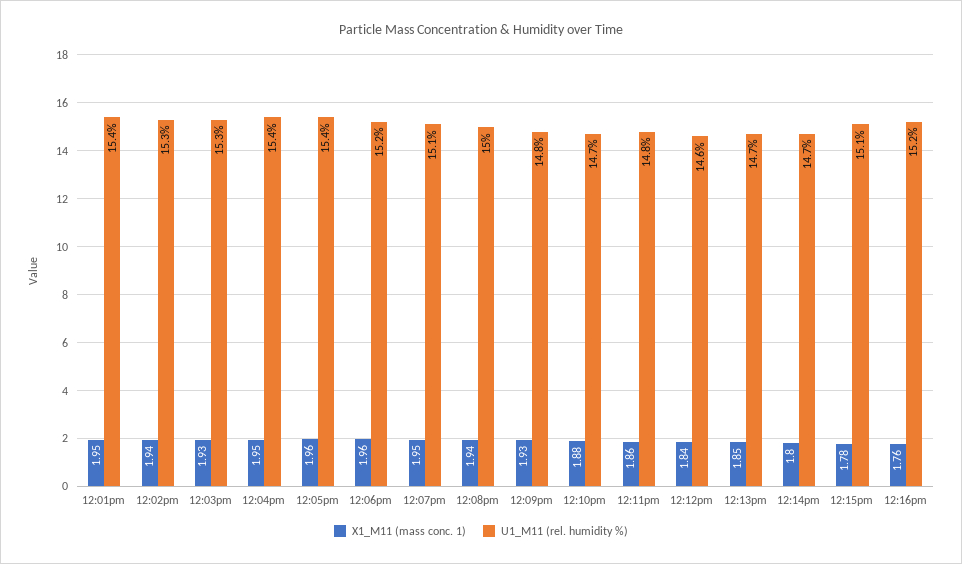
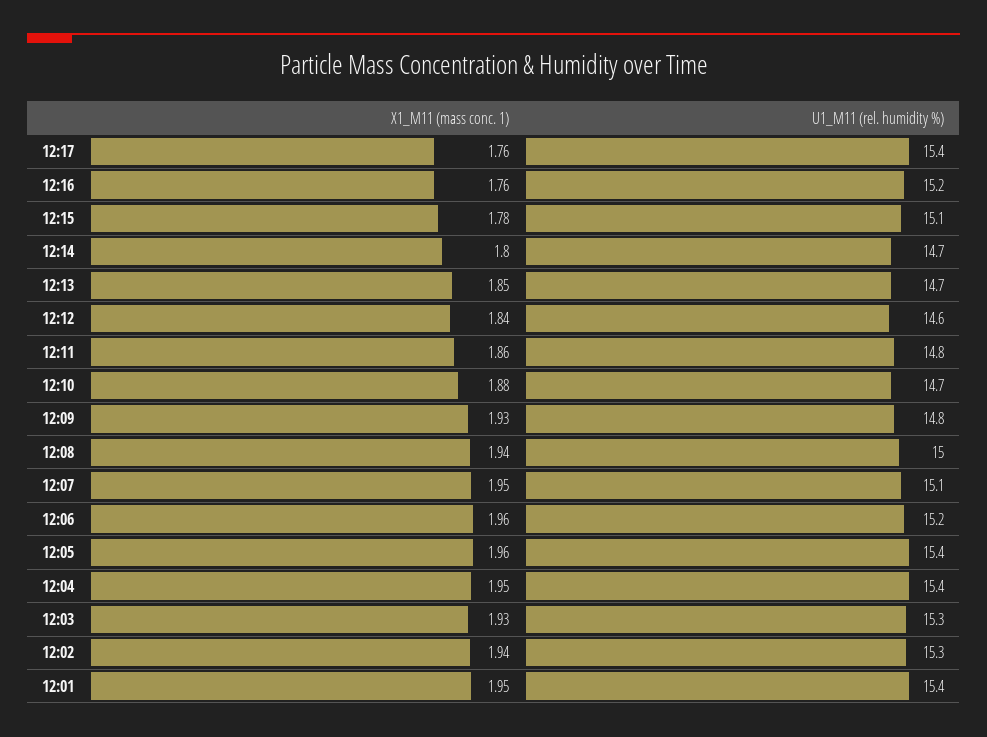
X1_M11 (mass conc. 1), 12:17: none -> 1.76
U1_M11 (rel. humidity %), 12:17: none -> 15.4

